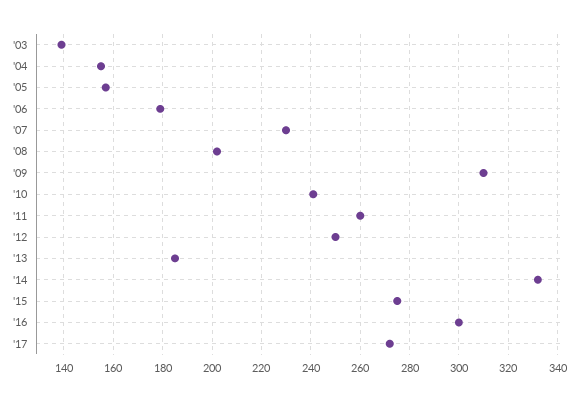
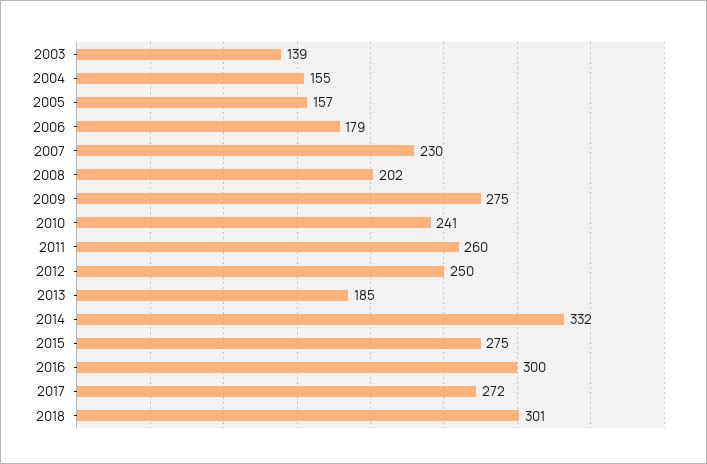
'09: 310 -> 275
2018: none -> 301

